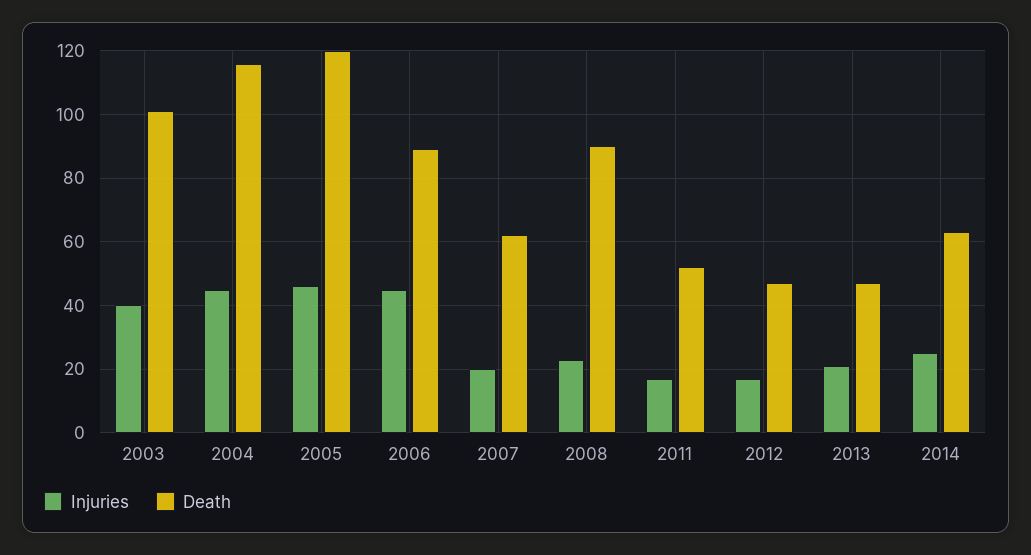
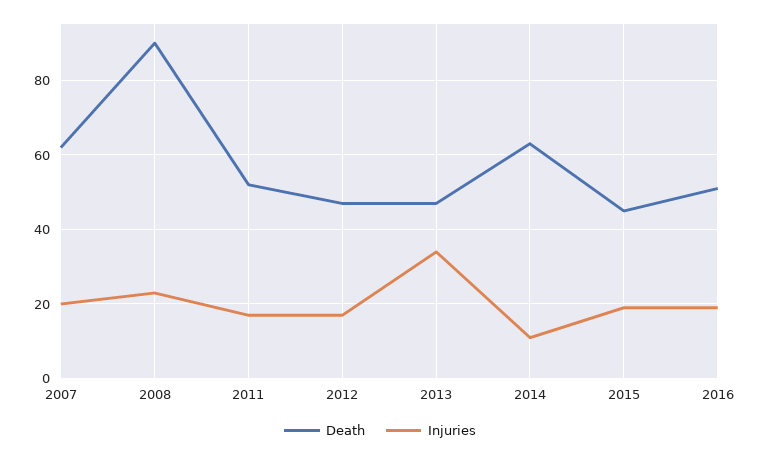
Injuries, 2003: 40 -> none
Death, 2003: 100 -> none
Injuries, 2004: 45 -> none
Death, 2004: 115 -> none
Injuries, 2005: 45 -> none
Death, 2005: 120 -> none
Injuries, 2006: 45 -> none
Death, 2006: 90 -> none
Injuries, 2013: 20 -> 35
Injuries, 2014: 25 -> 10
Death, 2015: none -> 45
Injuries, 2015: none -> 20
Death, 2016: none -> 50
Injuries, 2016: none -> 20

